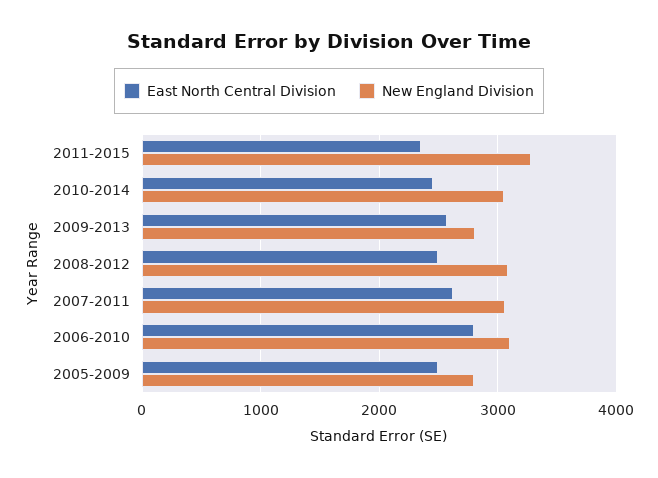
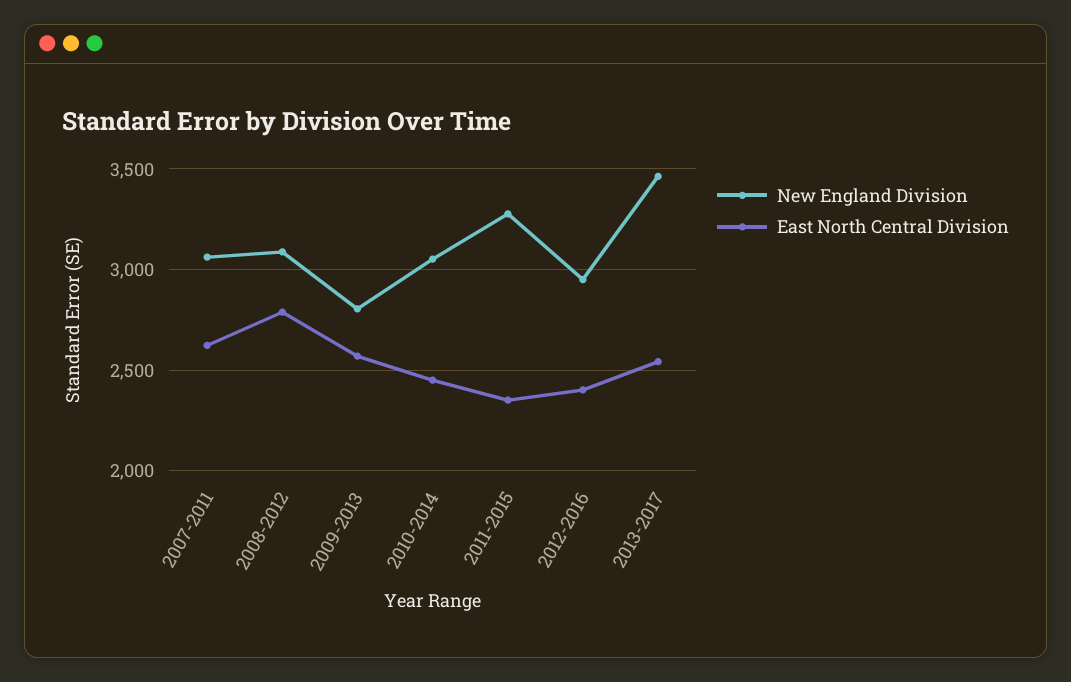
East North Central Division, 2008-2012: 2500 -> 2800
East North Central Division, 2006-2010: 2800 -> none
New England Division, 2006-2010: 3100 -> none
East North Central Division, 2005-2009: 2500 -> none
New England Division, 2005-2009: 2800 -> none
New England Division, 2012-2016: none -> 2950
East North Central Division, 2012-2016: none -> 2400
New England Division, 2013-2017: none -> 3450
East North Central Division, 2013-2017: none -> 2550

